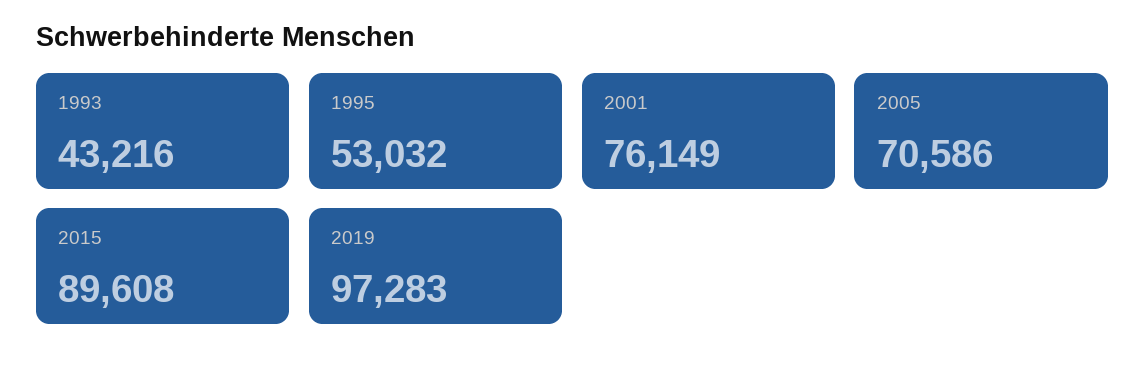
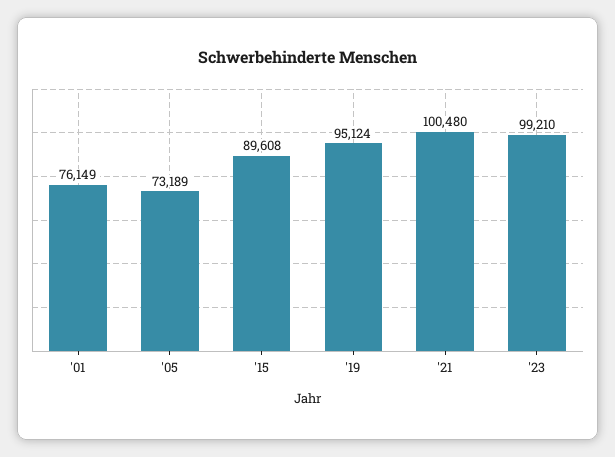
1993: 43216 -> none
1995: 53032 -> none
2005: 70586 -> 73189
2019: 97283 -> 95124
'21: none -> 100480
'23: none -> 99210

